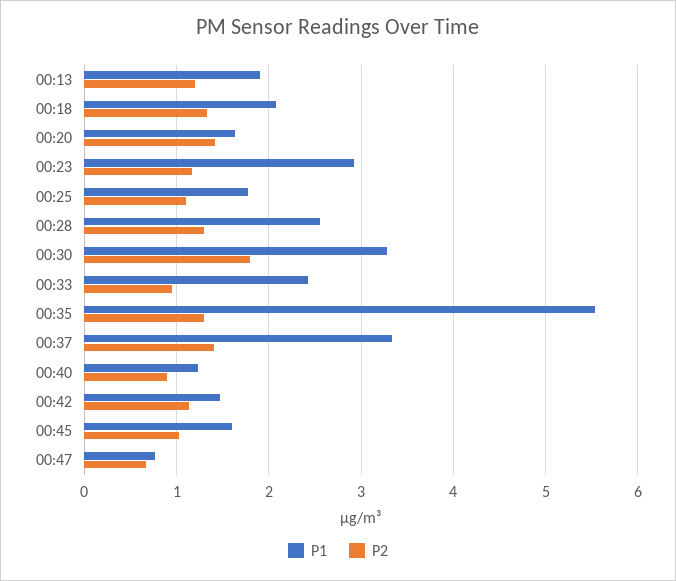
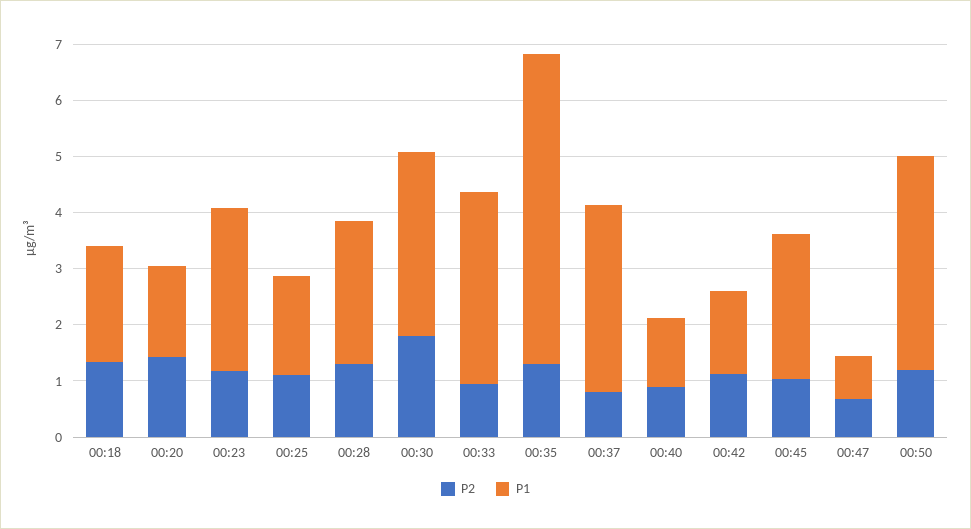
P1, 00:13: 1.9 -> none
P2, 00:13: 1.2 -> none
P1, 00:33: 2.4 -> 3.4
P2, 00:37: 1.4 -> 0.8
P1, 00:45: 1.6 -> 2.6
P2, 00:50: none -> 1.2
P1, 00:50: none -> 3.8

